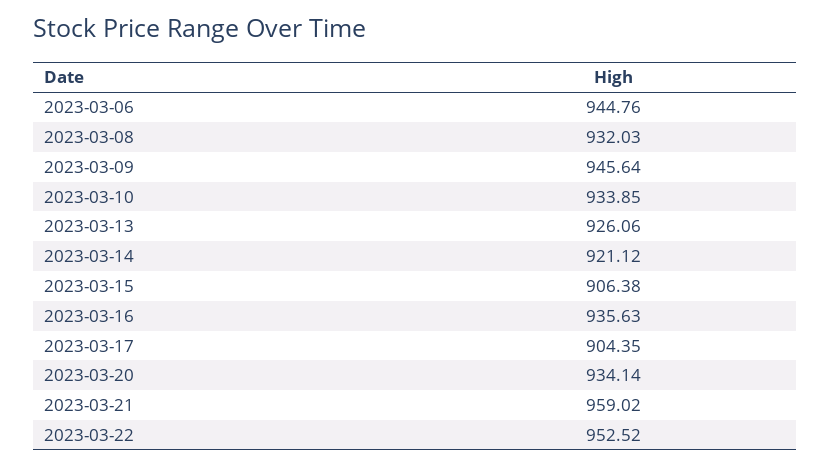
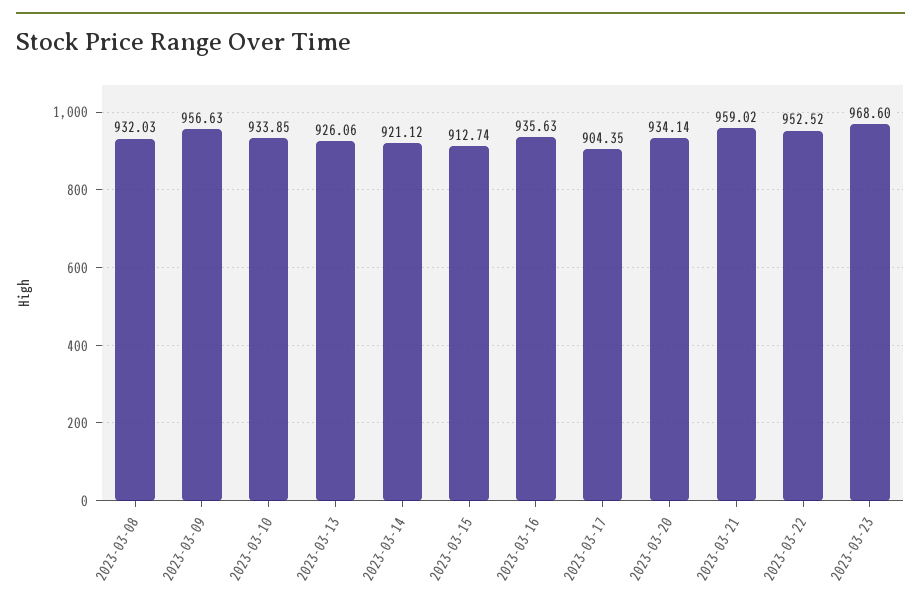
2023-03-06: 944.76 -> none
2023-03-09: 945.64 -> 956.63
2023-03-15: 906.38 -> 912.74
2023-03-23: none -> 968.6

